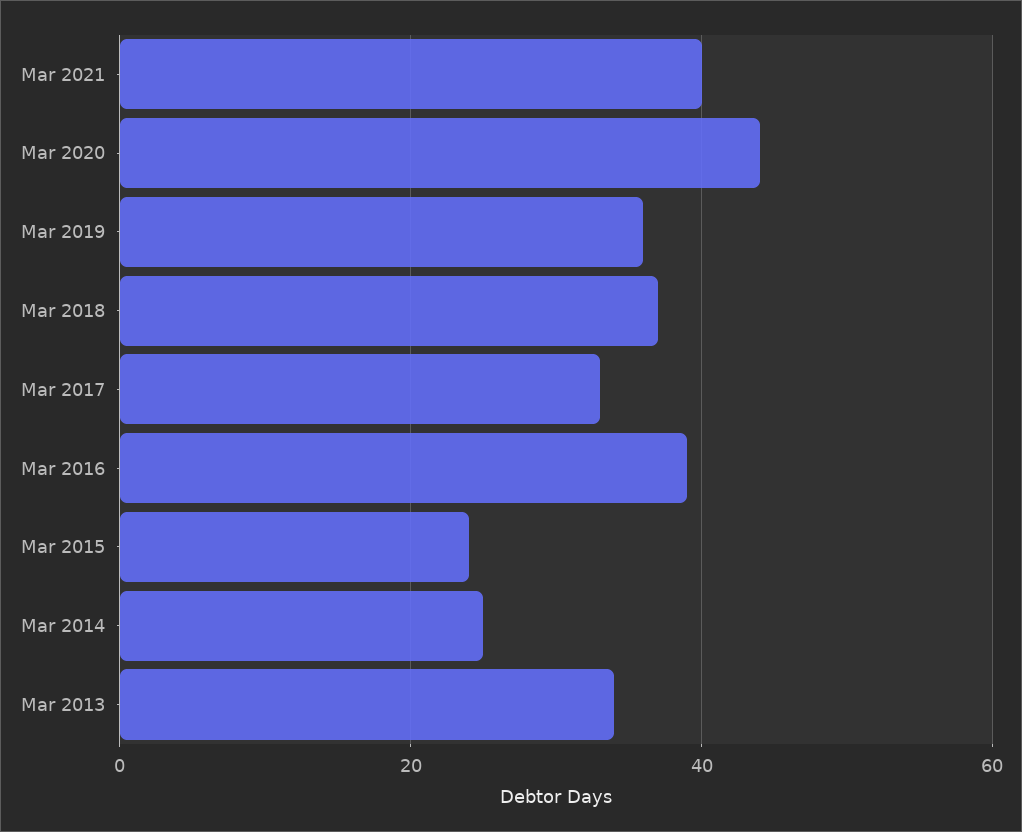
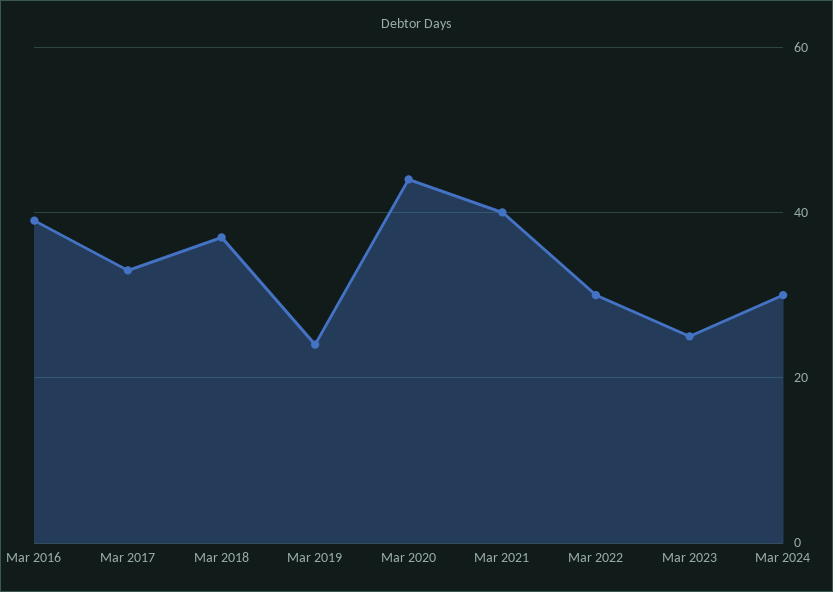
Mar 2019: 35 -> 25
Mar 2015: 25 -> none
Mar 2014: 25 -> none
Mar 2013: 35 -> none
Mar 2022: none -> 30
Mar 2023: none -> 25
Mar 2024: none -> 30

